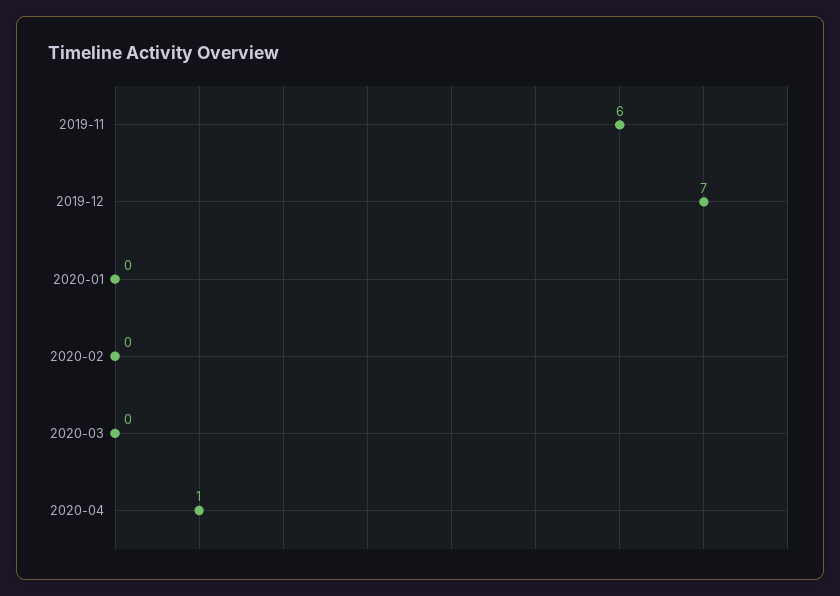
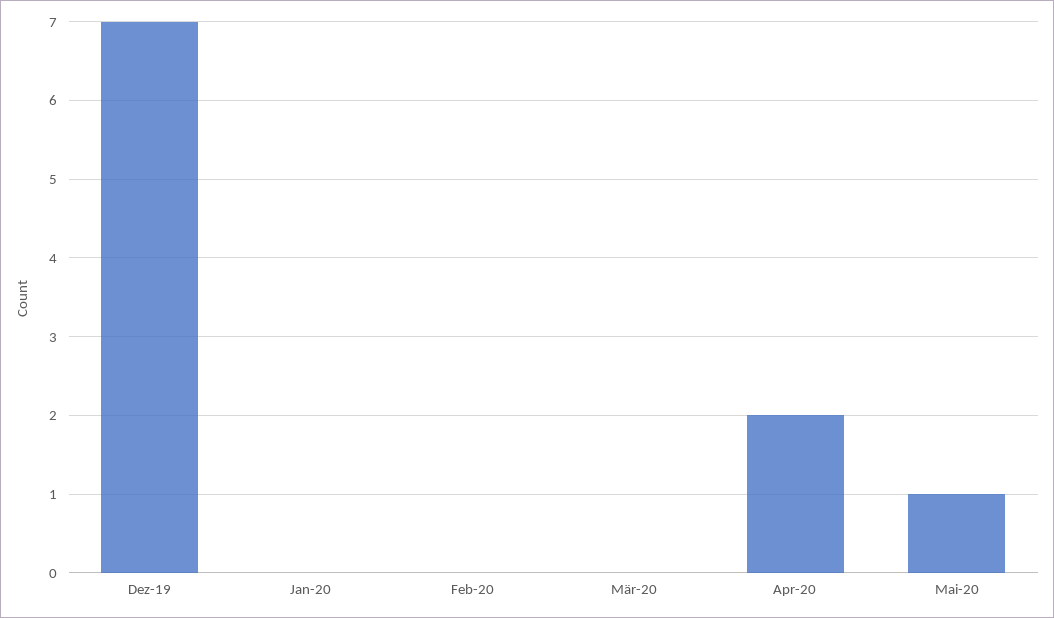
2019-11: 6 -> none
2020-04: 1 -> 2
Mai-20: none -> 1

